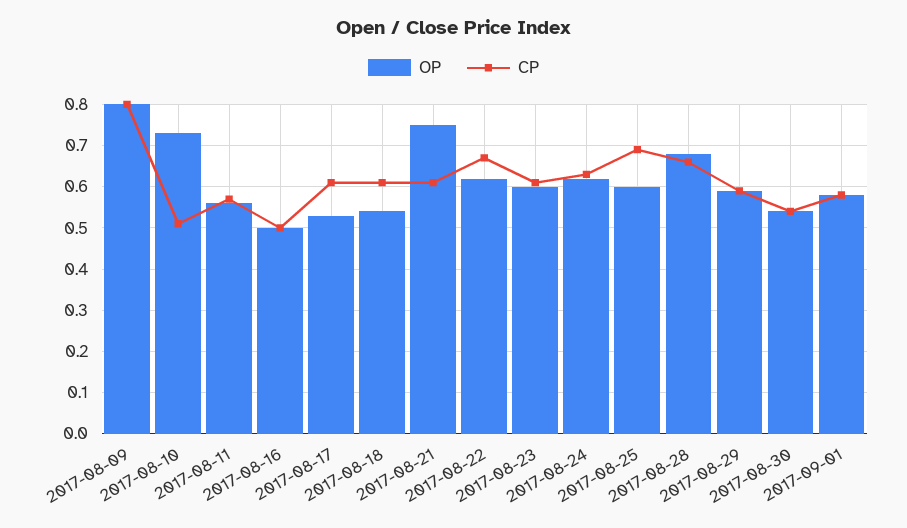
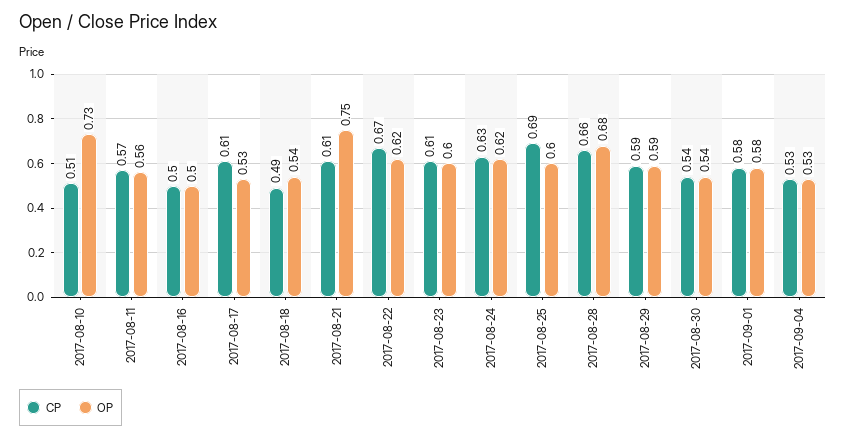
OP, 2017-08-09: 0.8 -> none
CP, 2017-08-09: 0.8 -> none
CP, 2017-08-18: 0.6 -> 0.49
CP, 2017-09-04: none -> 0.53
OP, 2017-09-04: none -> 0.53

